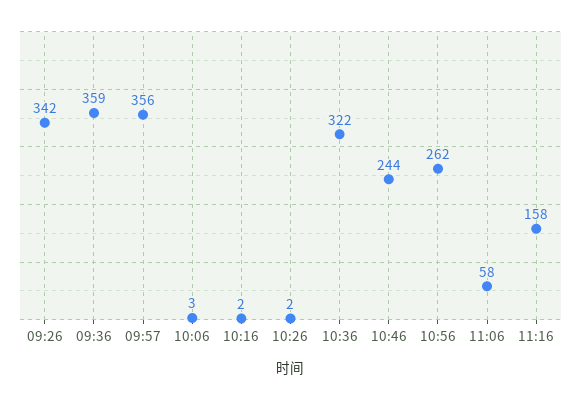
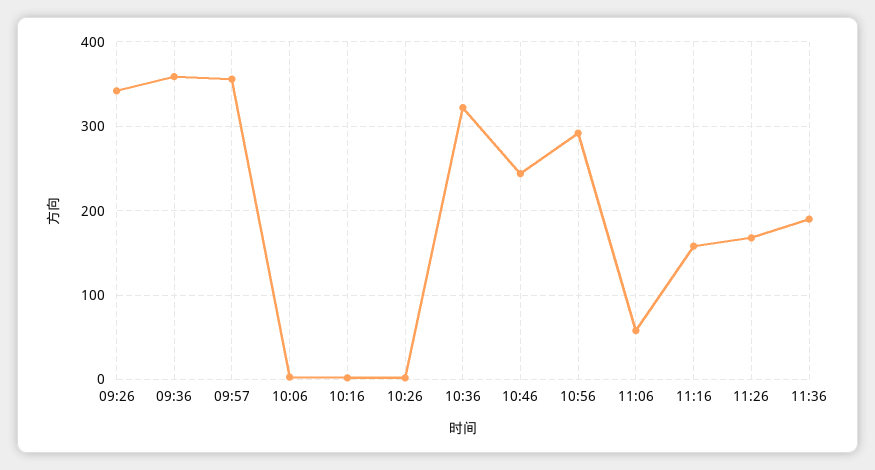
10:56: 262 -> 290
11:26: none -> 170
11:36: none -> 190

